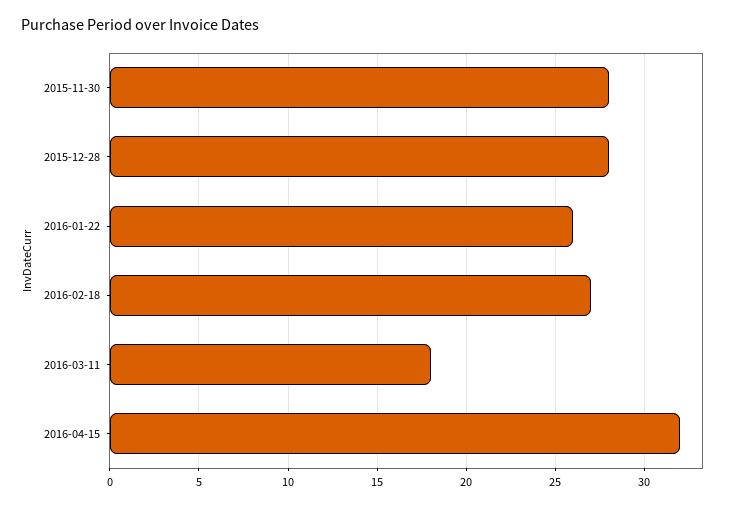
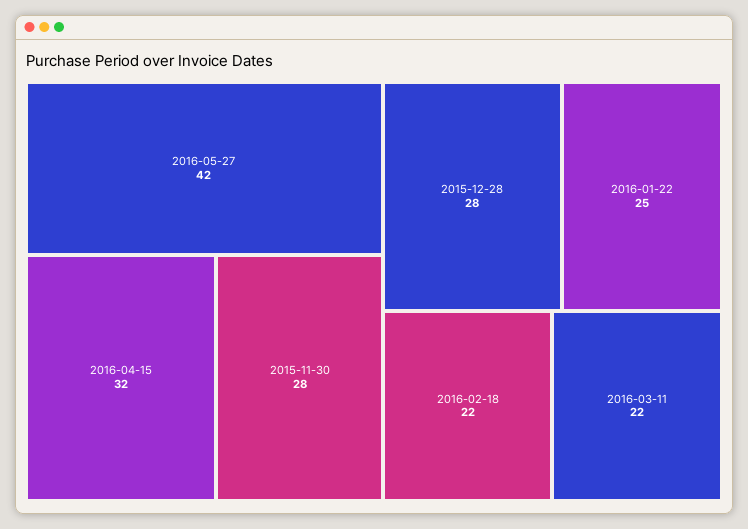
2016-01-22: 26 -> 25
2016-02-18: 27 -> 22
2016-03-11: 18 -> 22
2016-05-27: none -> 42

